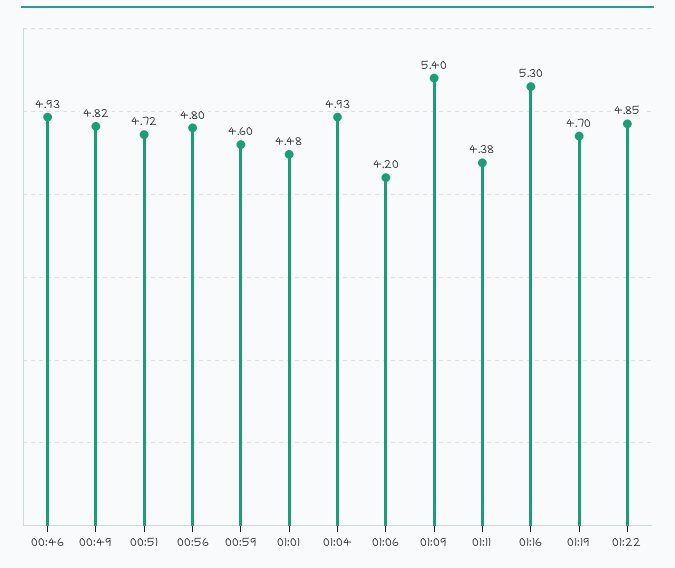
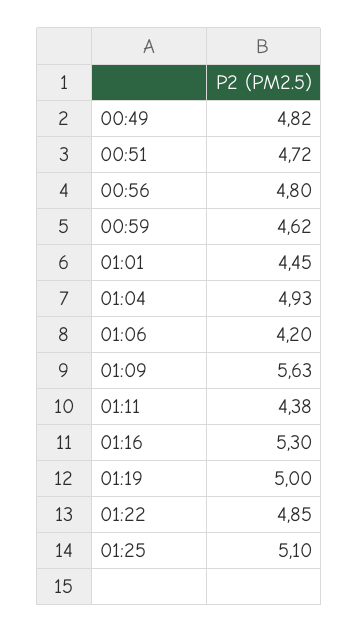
00:46: 4.93 -> none
00:59: 4.6 -> 4.62
01:01: 4.48 -> 4.45
01:09: 5.4 -> 5.63
01:19: 4.7 -> 5
01:25: none -> 5.1

